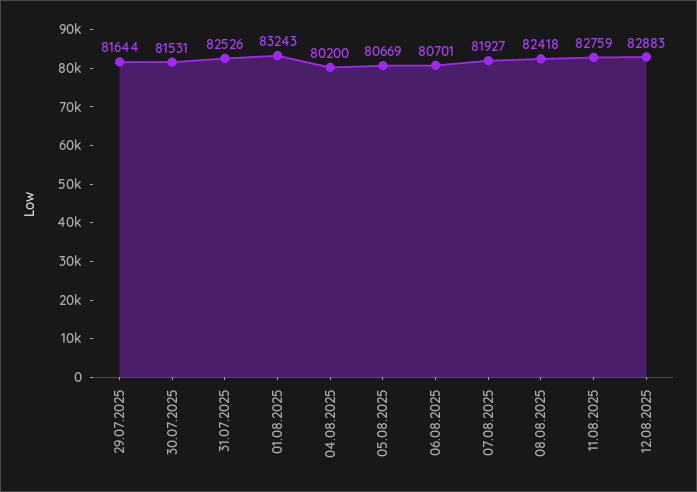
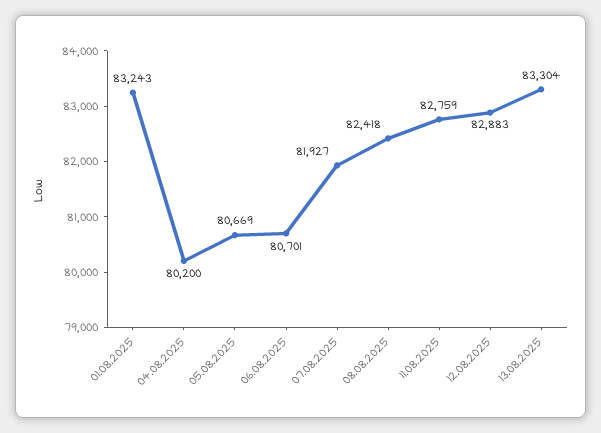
29.07.2025: 81644 -> none
30.07.2025: 81531 -> none
31.07.2025: 82526 -> none
13.08.2025: none -> 83304

